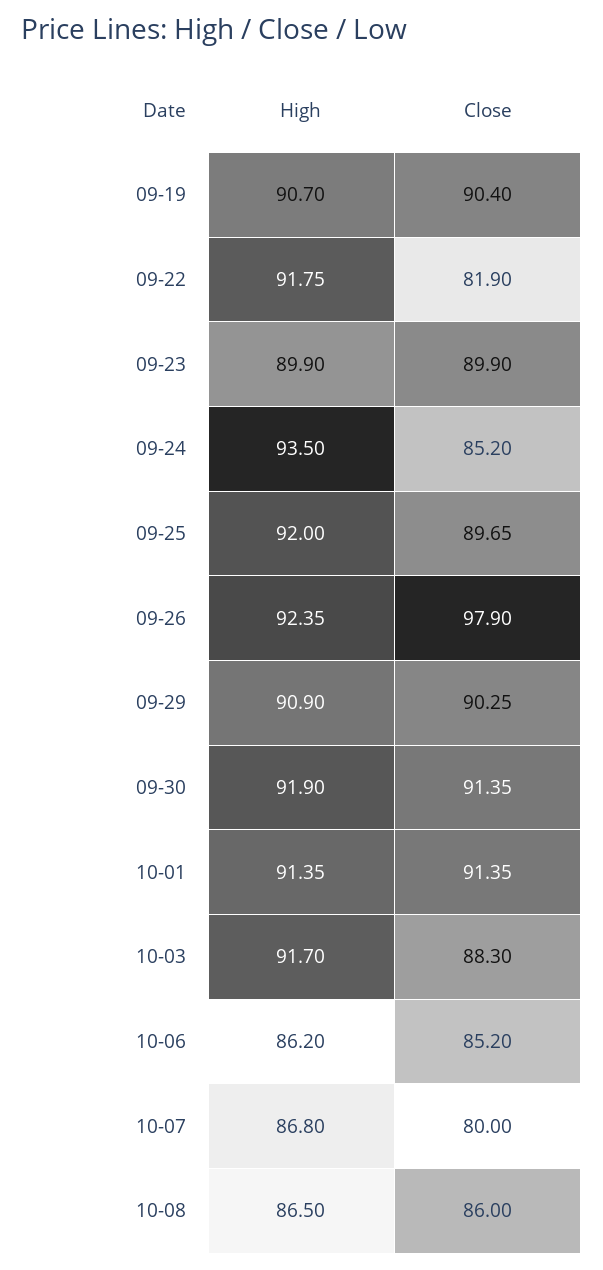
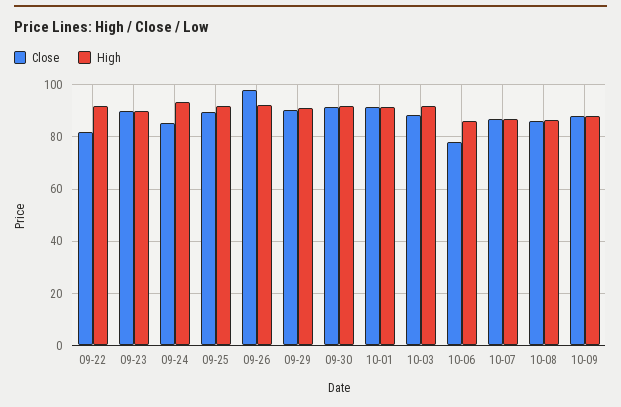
High, 09-19: 90.7 -> none
Close, 09-19: 90.4 -> none
Close, 10-06: 85.2 -> 77.5
Close, 10-07: 80 -> 87.5
Close, 10-09: none -> 87.5
High, 10-09: none -> 87.5

